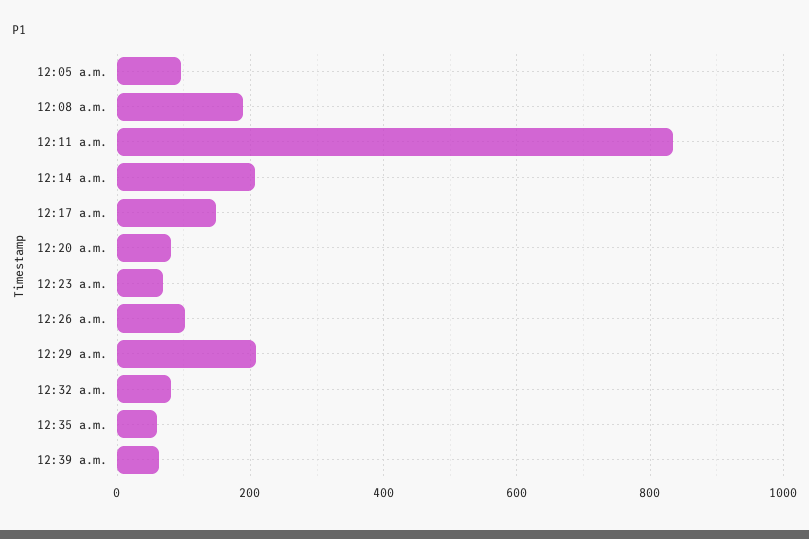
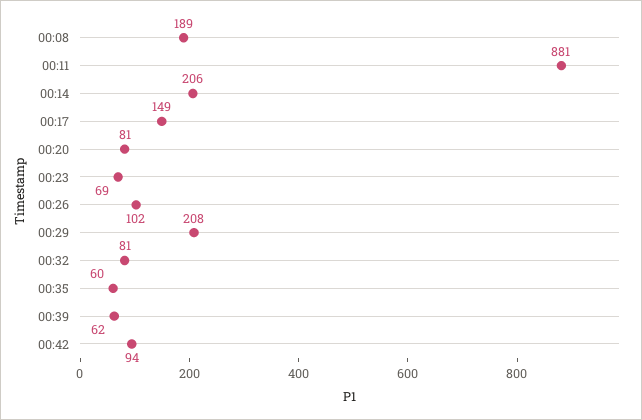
12:05 a.m.: 100 -> none
12:11 a.m.: 840 -> 881
00:42: none -> 94

